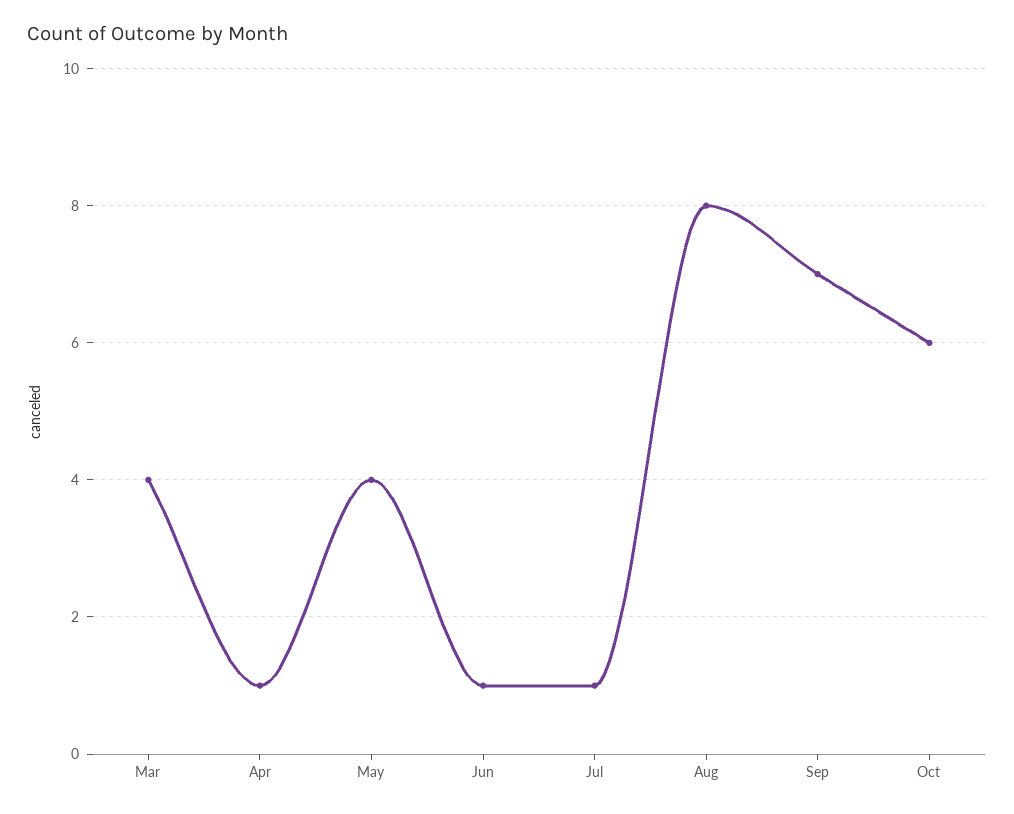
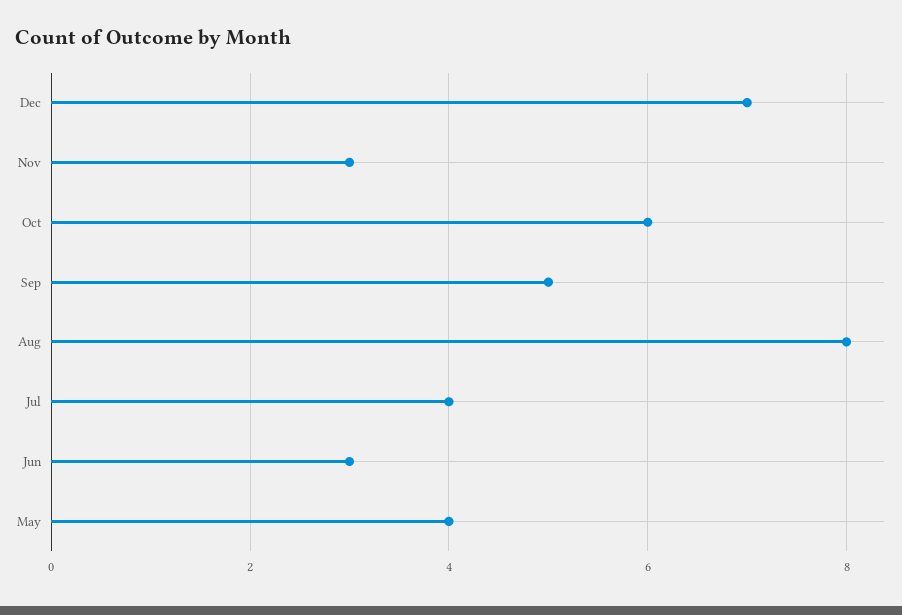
Mar: 4 -> none
Apr: 1 -> none
Jun: 1 -> 3
Jul: 1 -> 4
Sep: 7 -> 5
Dec: none -> 7
Nov: none -> 3

